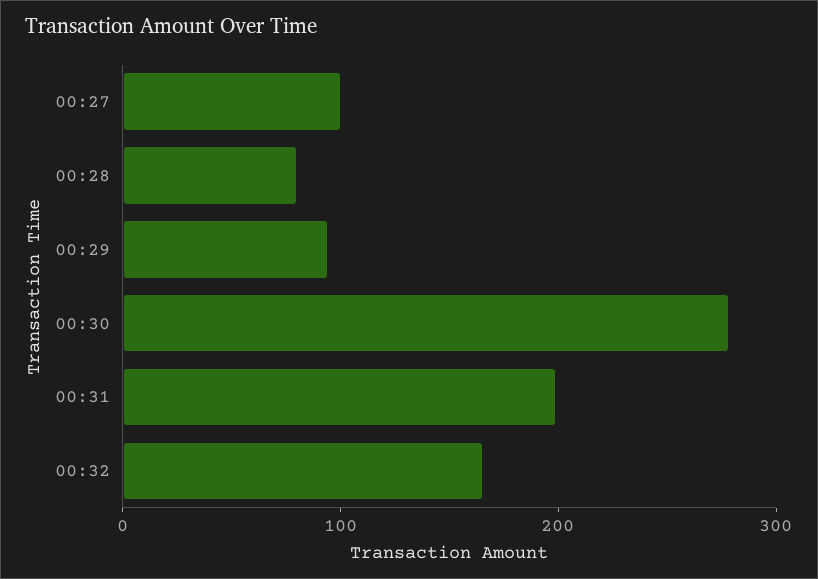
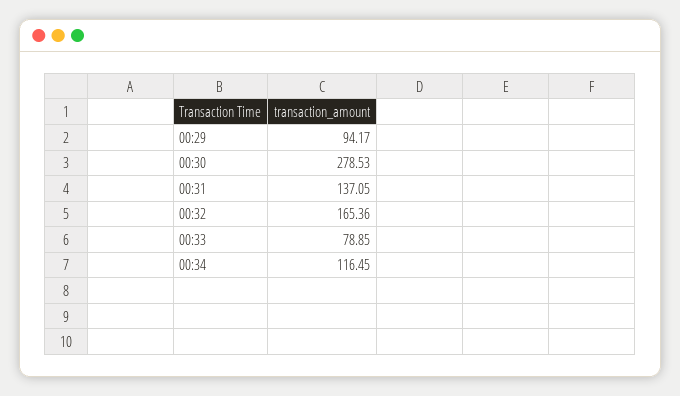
00:27: 100 -> none
00:28: 80 -> none
00:31: 200 -> 137.05
00:33: none -> 78.85
00:34: none -> 116.45

